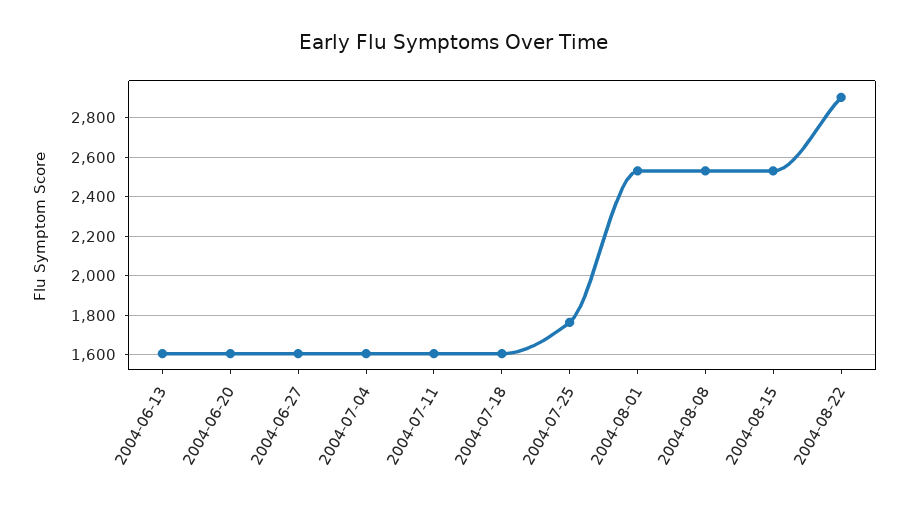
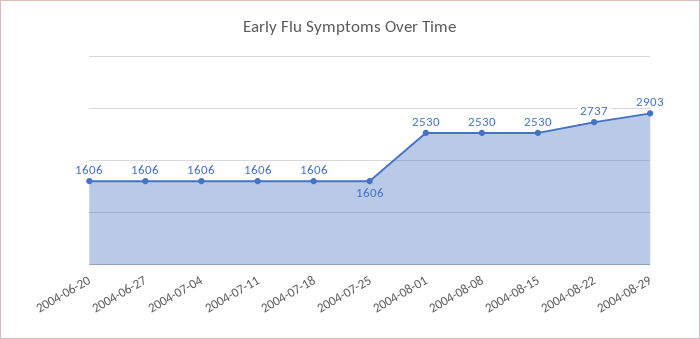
2004-06-13: 1600 -> none
2004-07-25: 1750 -> 1606
2004-08-22: 2900 -> 2737
2004-08-29: none -> 2903

